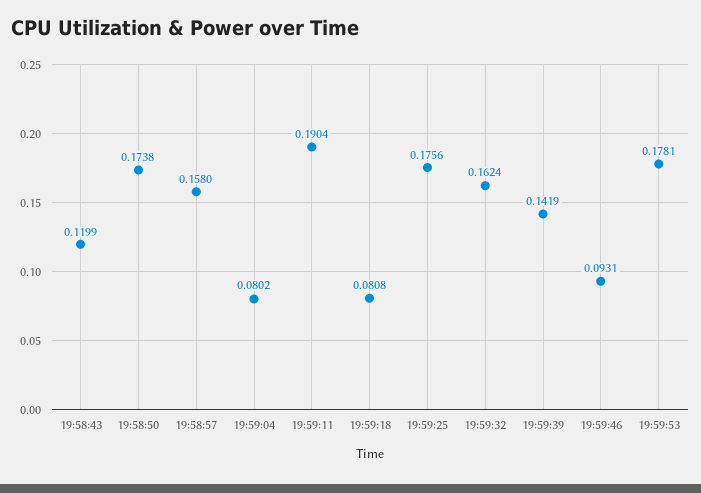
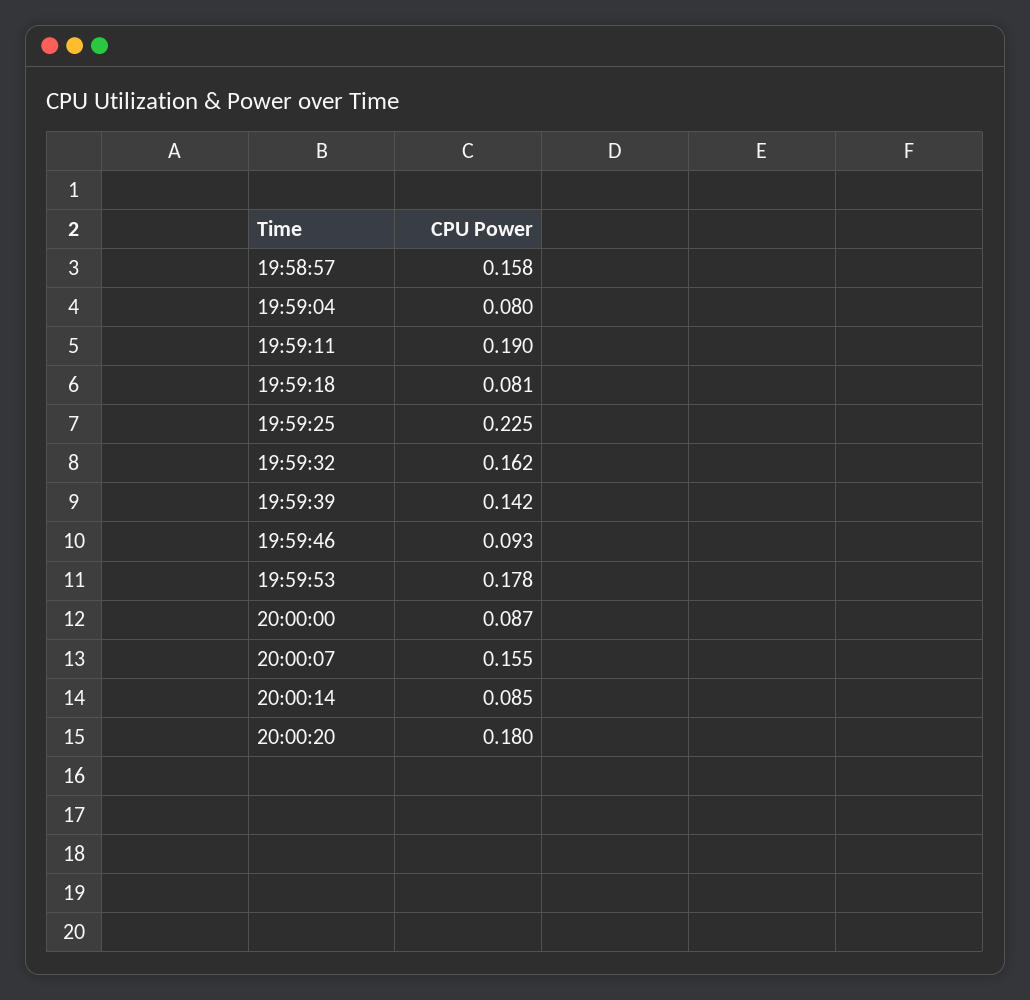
19:58:43: 0.1199 -> none
19:58:50: 0.1738 -> none
19:59:25: 0.1756 -> 0.225
20:00:00: none -> 0.087
20:00:07: none -> 0.155
20:00:14: none -> 0.085
20:00:20: none -> 0.18

